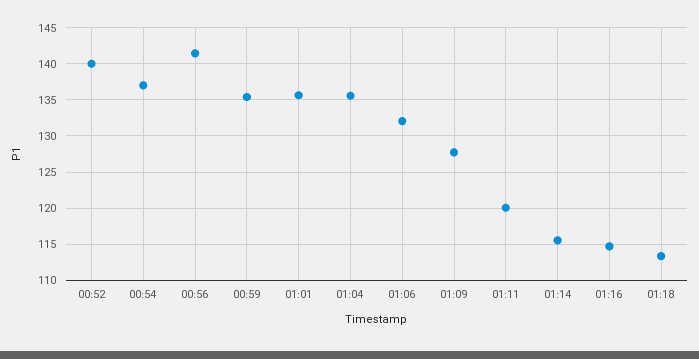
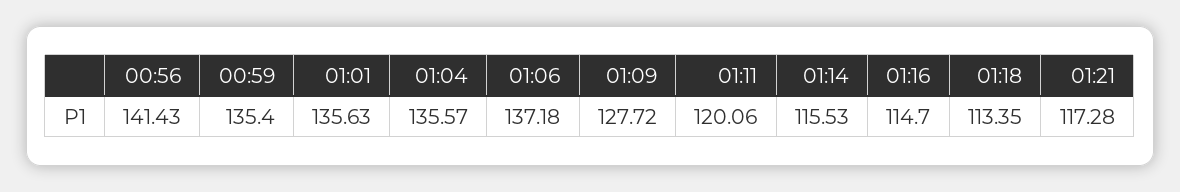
00:52: 140 -> none
00:54: 137 -> none
01:06: 132 -> 137.18
01:21: none -> 117.28

